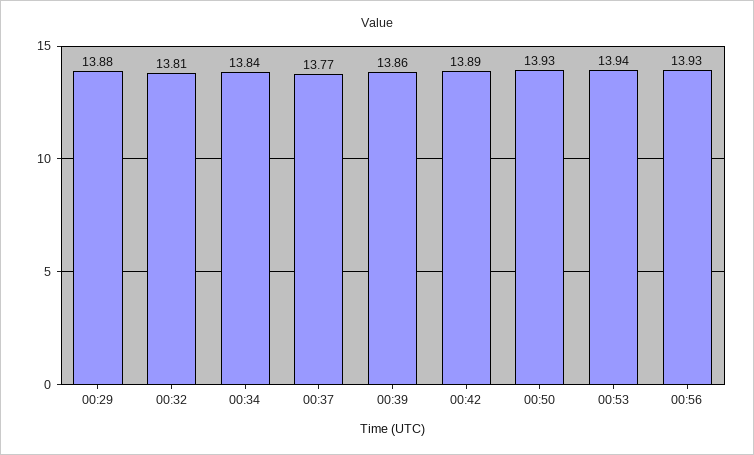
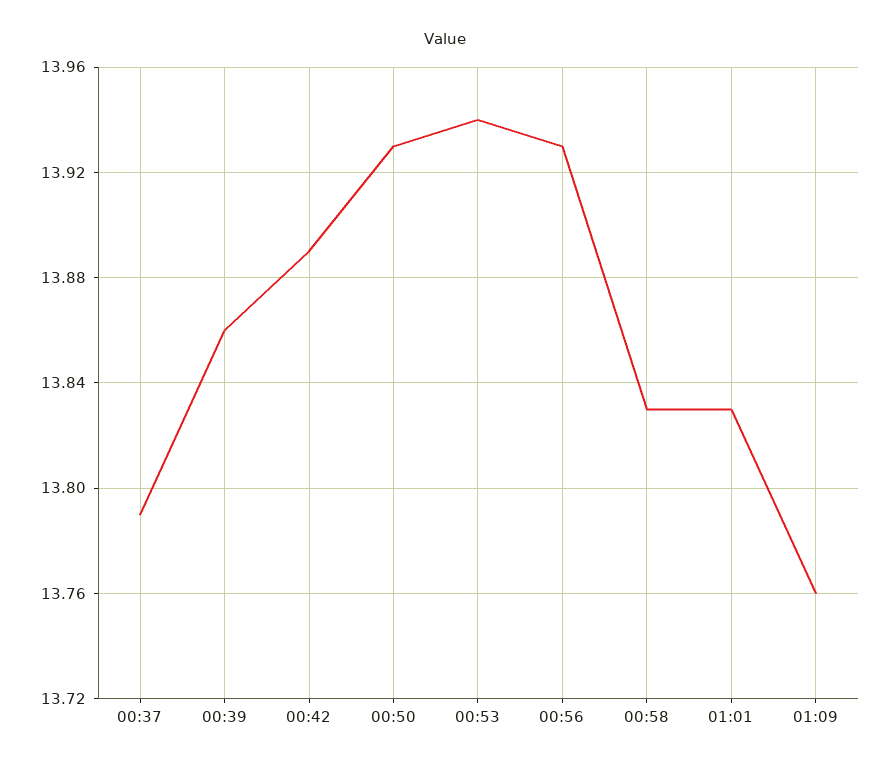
00:29: 13.88 -> none
00:32: 13.81 -> none
00:34: 13.84 -> none
00:37: 13.77 -> 13.79
00:58: none -> 13.83
01:01: none -> 13.83
01:09: none -> 13.76

